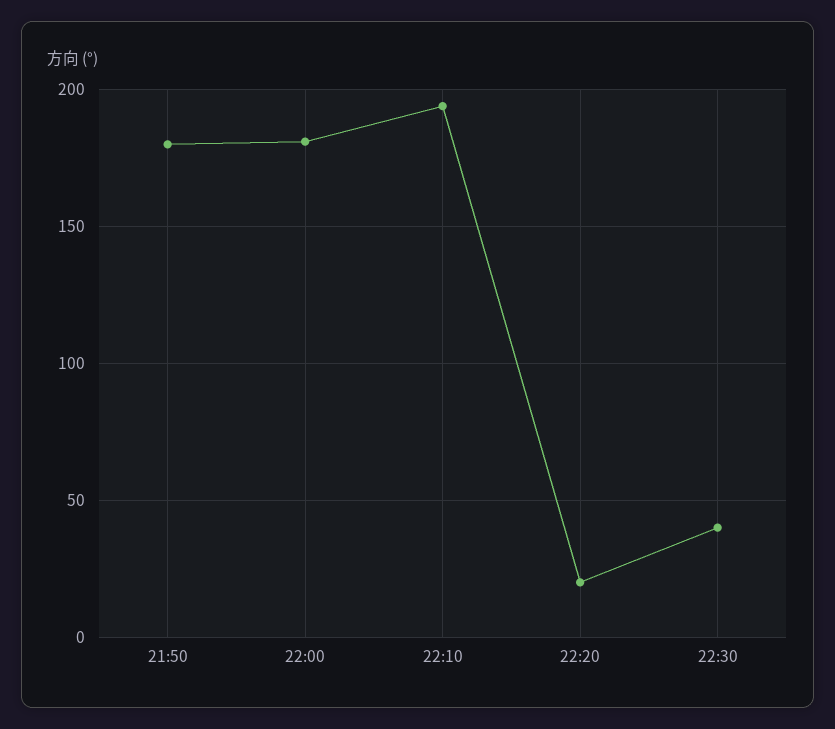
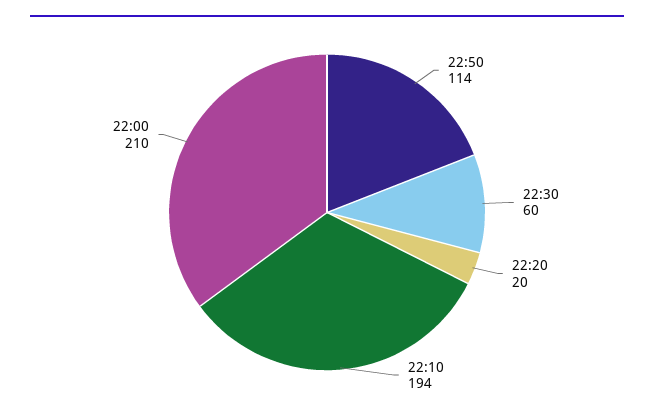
21:50: 180 -> none
22:00: 180 -> 210
22:30: 40 -> 60
22:50: none -> 114

